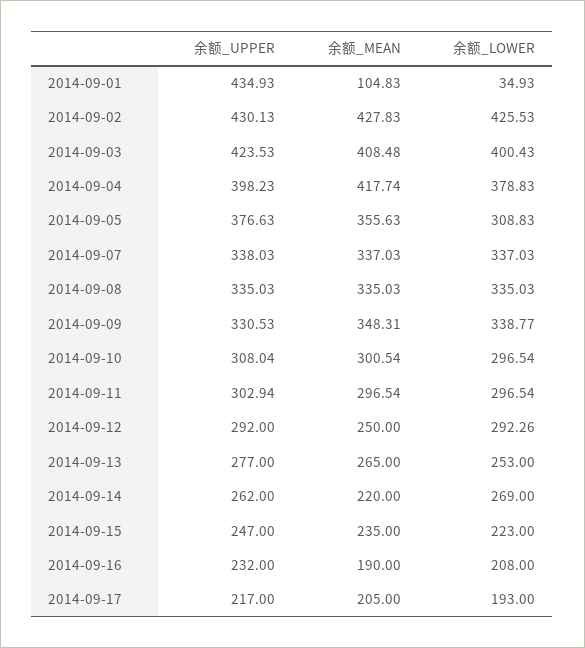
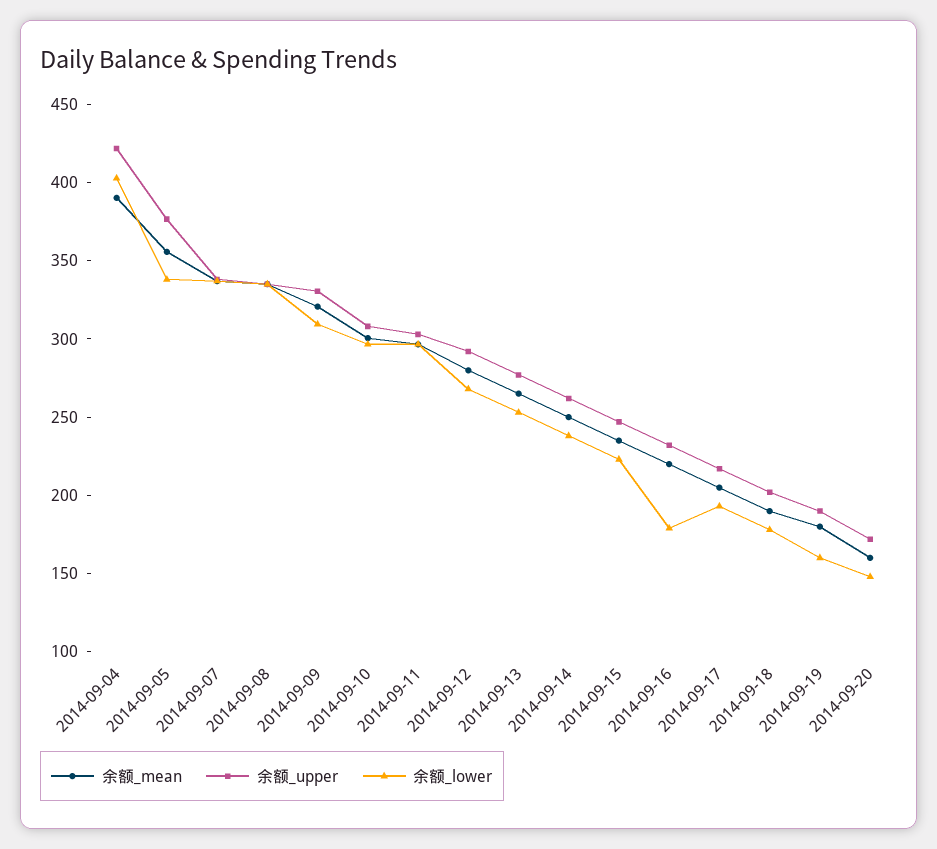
余额_UPPER, 2014-09-01: 434.93 -> none
余额_MEAN, 2014-09-01: 104.83 -> none
余额_LOWER, 2014-09-01: 34.93 -> none
余额_UPPER, 2014-09-02: 430.13 -> none
余额_MEAN, 2014-09-02: 427.83 -> none
余额_LOWER, 2014-09-02: 425.53 -> none
余额_UPPER, 2014-09-03: 423.53 -> none
余额_MEAN, 2014-09-03: 408.48 -> none
余额_LOWER, 2014-09-03: 400.43 -> none
余额_UPPER, 2014-09-04: 398.23 -> 420
余额_MEAN, 2014-09-04: 417.74 -> 390
余额_LOWER, 2014-09-04: 378.83 -> 400
余额_LOWER, 2014-09-05: 308.83 -> 340
余额_MEAN, 2014-09-09: 348.31 -> 320
余额_LOWER, 2014-09-09: 338.77 -> 310
余额_MEAN, 2014-09-12: 250 -> 280
余额_LOWER, 2014-09-12: 292.26 -> 270
余额_MEAN, 2014-09-14: 220 -> 250
余额_LOWER, 2014-09-14: 269 -> 240
余额_MEAN, 2014-09-16: 190 -> 220
余额_LOWER, 2014-09-16: 208 -> 180
余额_MEAN, 2014-09-18: none -> 190
余额_UPPER, 2014-09-18: none -> 200
余额_LOWER, 2014-09-18: none -> 180
余额_MEAN, 2014-09-19: none -> 180
余额_UPPER, 2014-09-19: none -> 190
余额_LOWER, 2014-09-19: none -> 160
余额_MEAN, 2014-09-20: none -> 160
余额_UPPER, 2014-09-20: none -> 170
余额_LOWER, 2014-09-20: none -> 150

